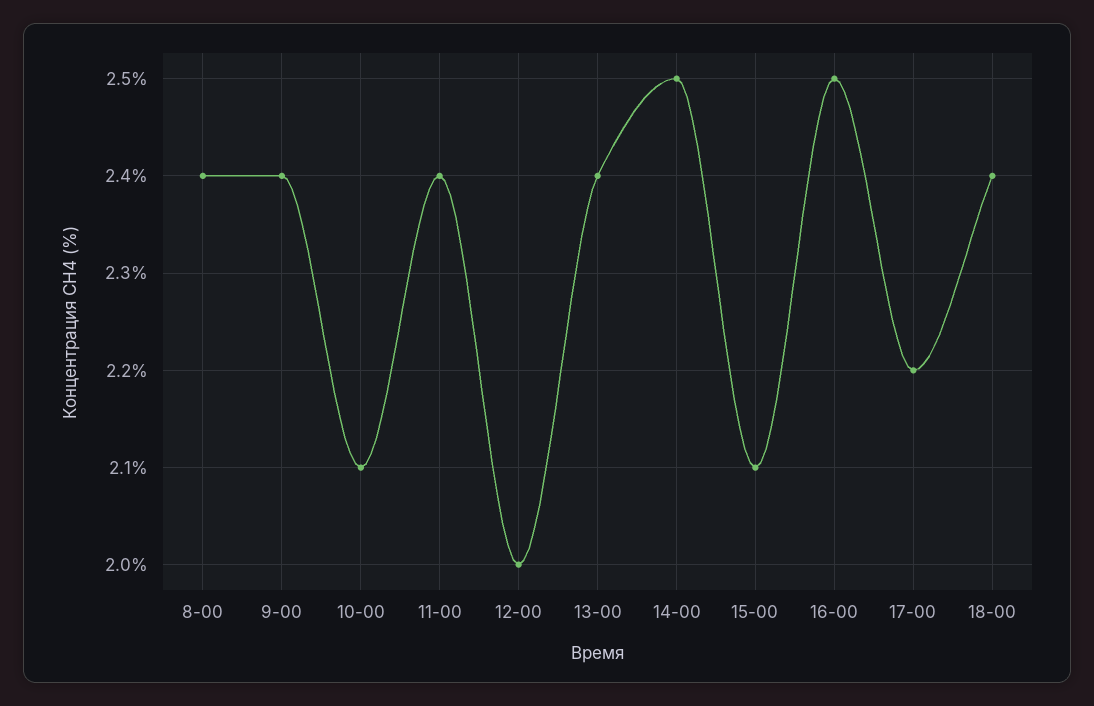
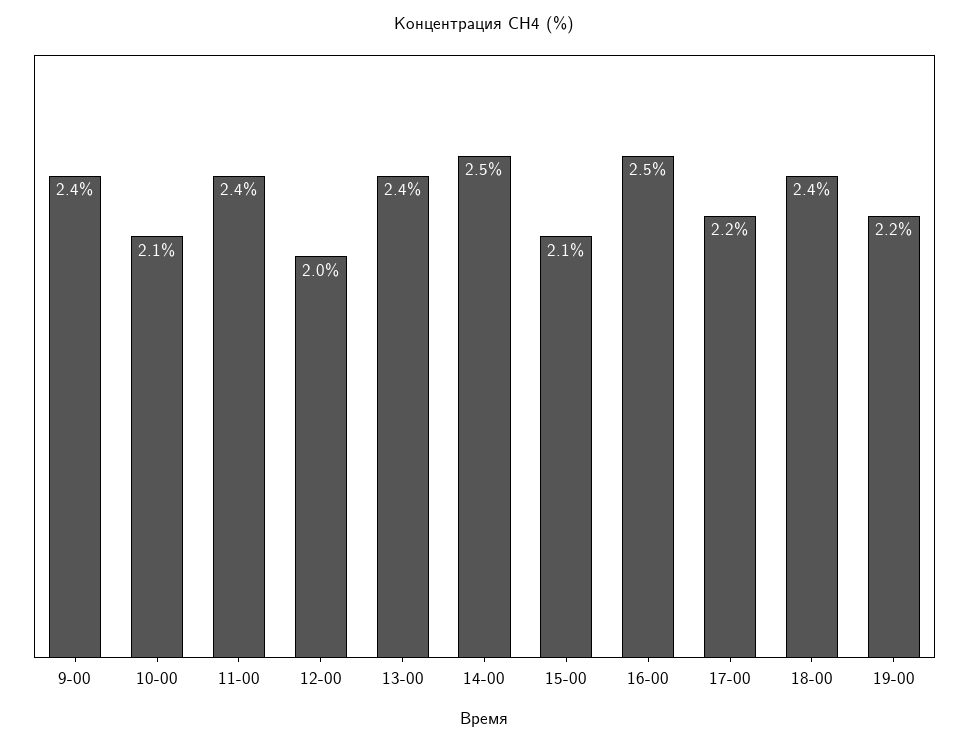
8-00: 2.4 -> none
19-00: none -> 2.2

